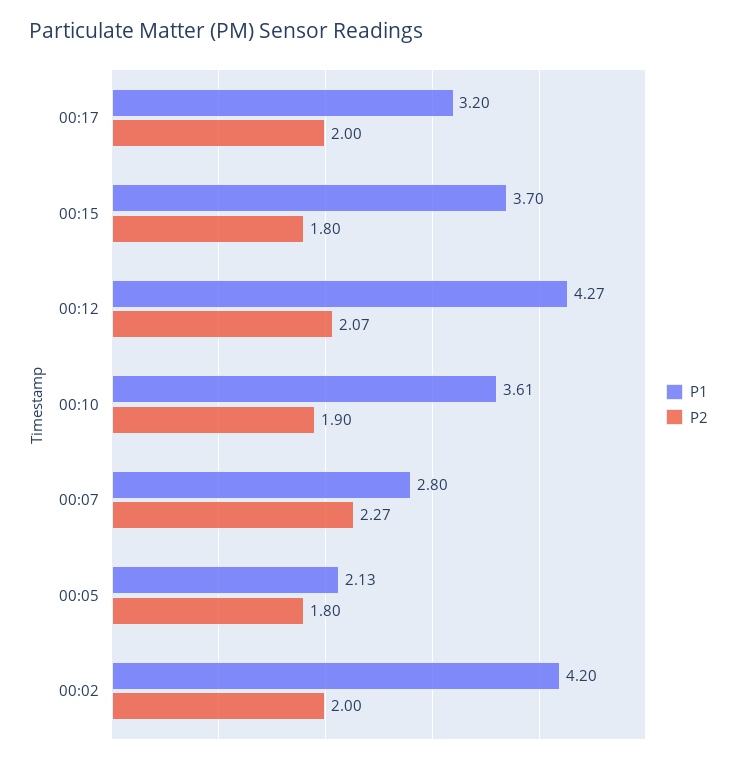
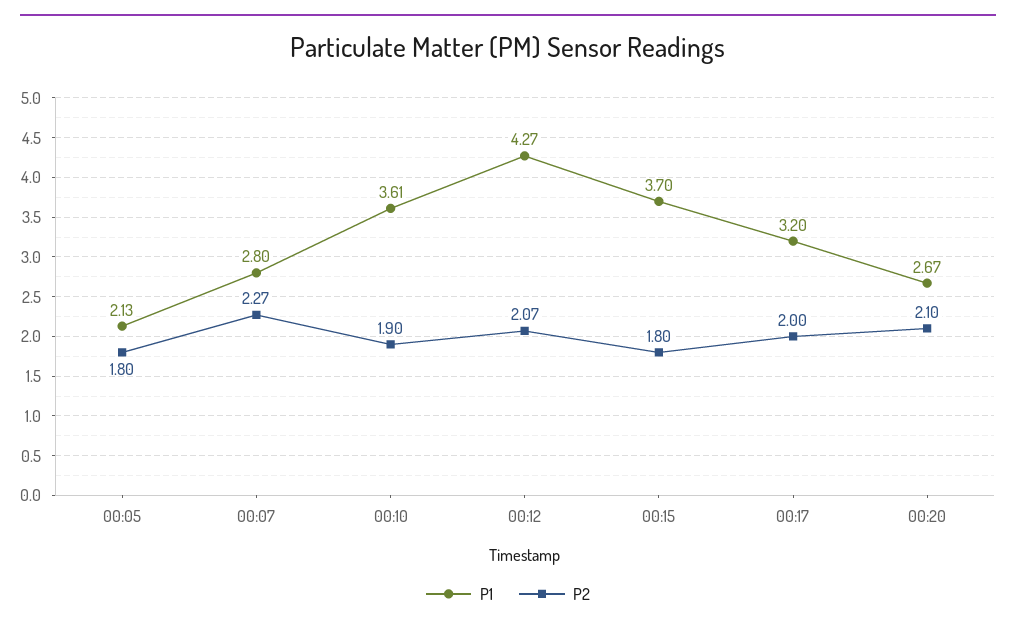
P1, 00:02: 4.2 -> none
P2, 00:02: 2 -> none
P1, 00:20: none -> 2.67
P2, 00:20: none -> 2.1

